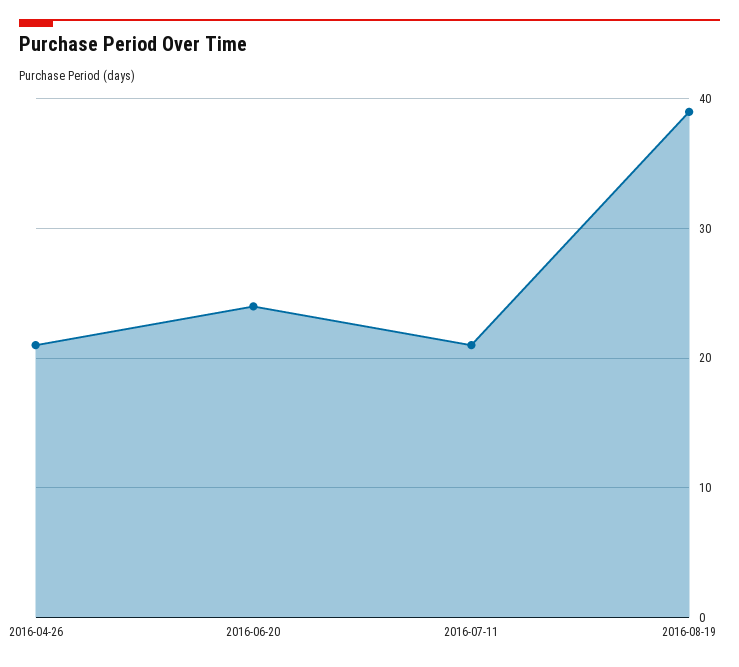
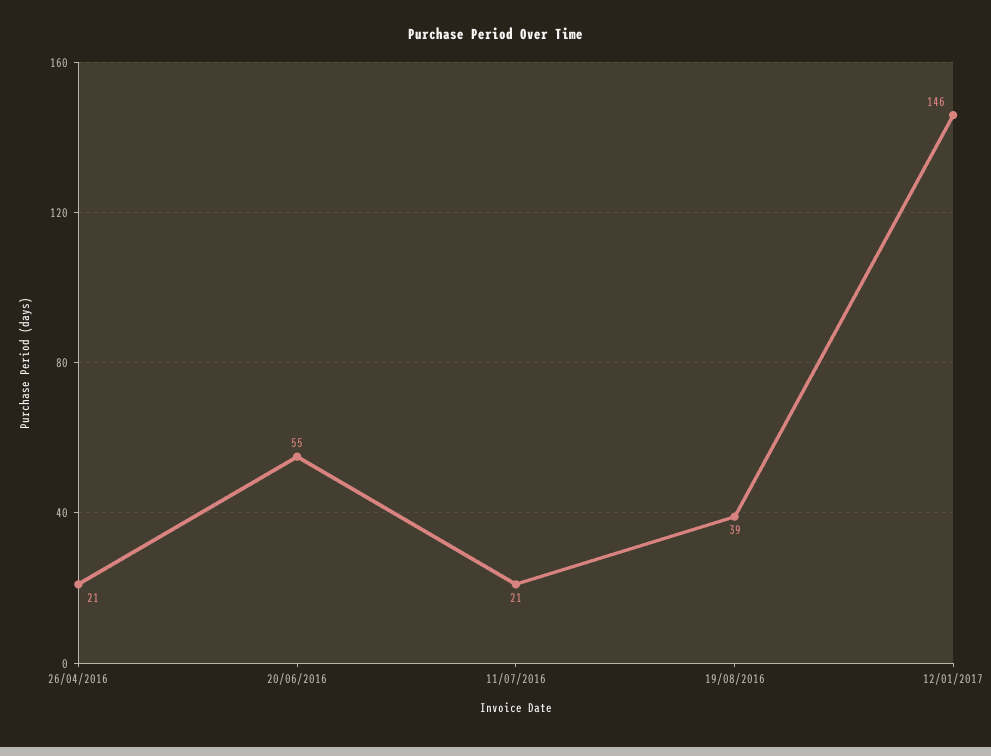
2016-06-20: 24 -> 55
12/01/2017: none -> 146

